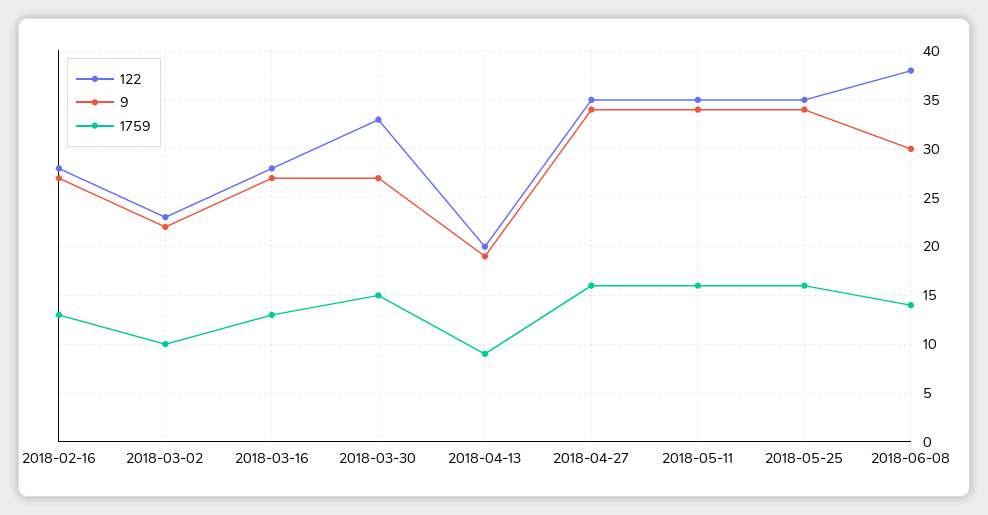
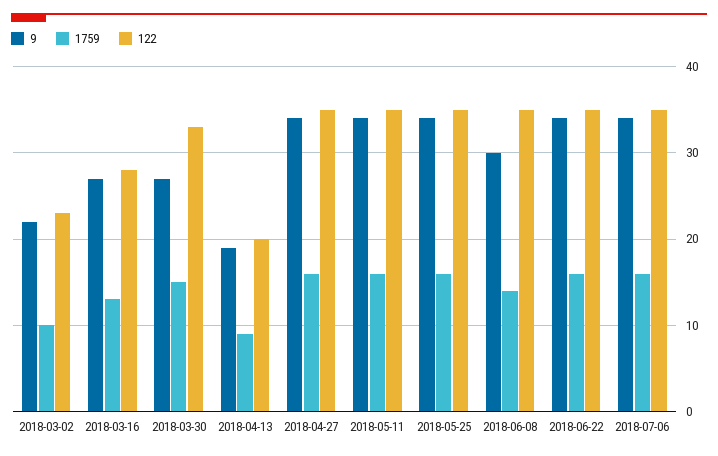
122, 2018-02-16: 28 -> none
9, 2018-02-16: 27 -> none
1759, 2018-02-16: 13 -> none
122, 2018-06-08: 38 -> 35
9, 2018-06-22: none -> 34
1759, 2018-06-22: none -> 16
122, 2018-06-22: none -> 35
9, 2018-07-06: none -> 34
1759, 2018-07-06: none -> 16
122, 2018-07-06: none -> 35

